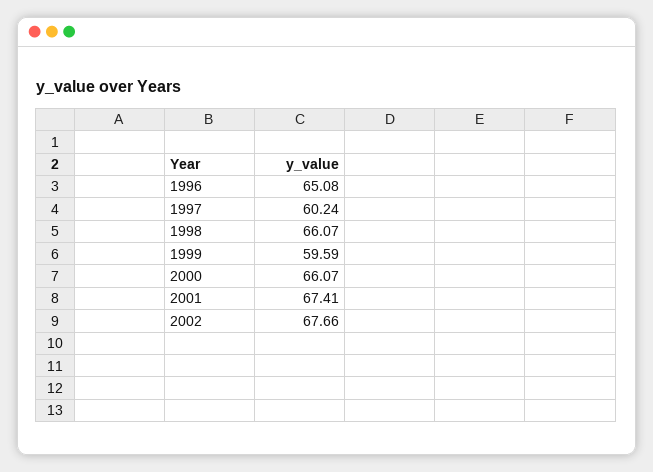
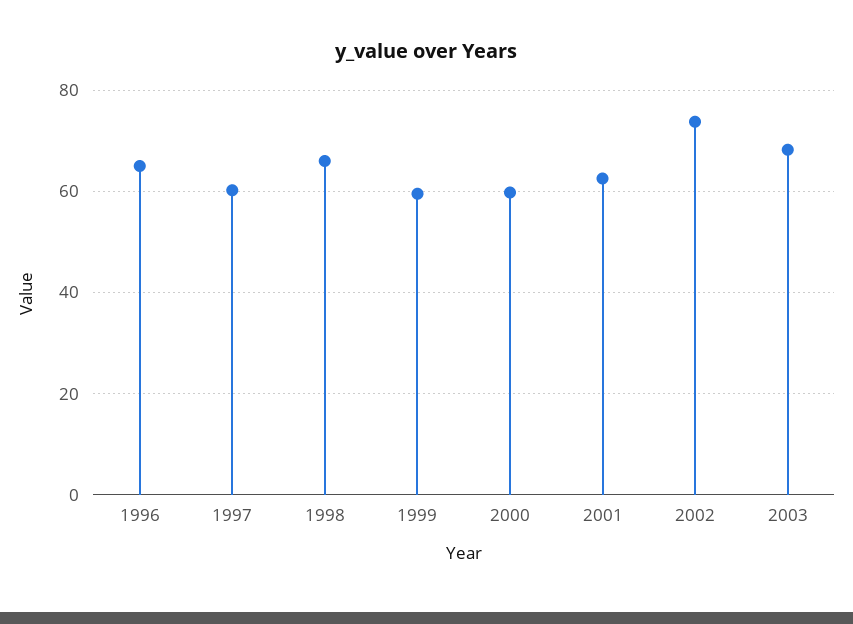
2000: 66.07 -> 60
2001: 67.41 -> 62
2002: 67.66 -> 74
2003: none -> 68

